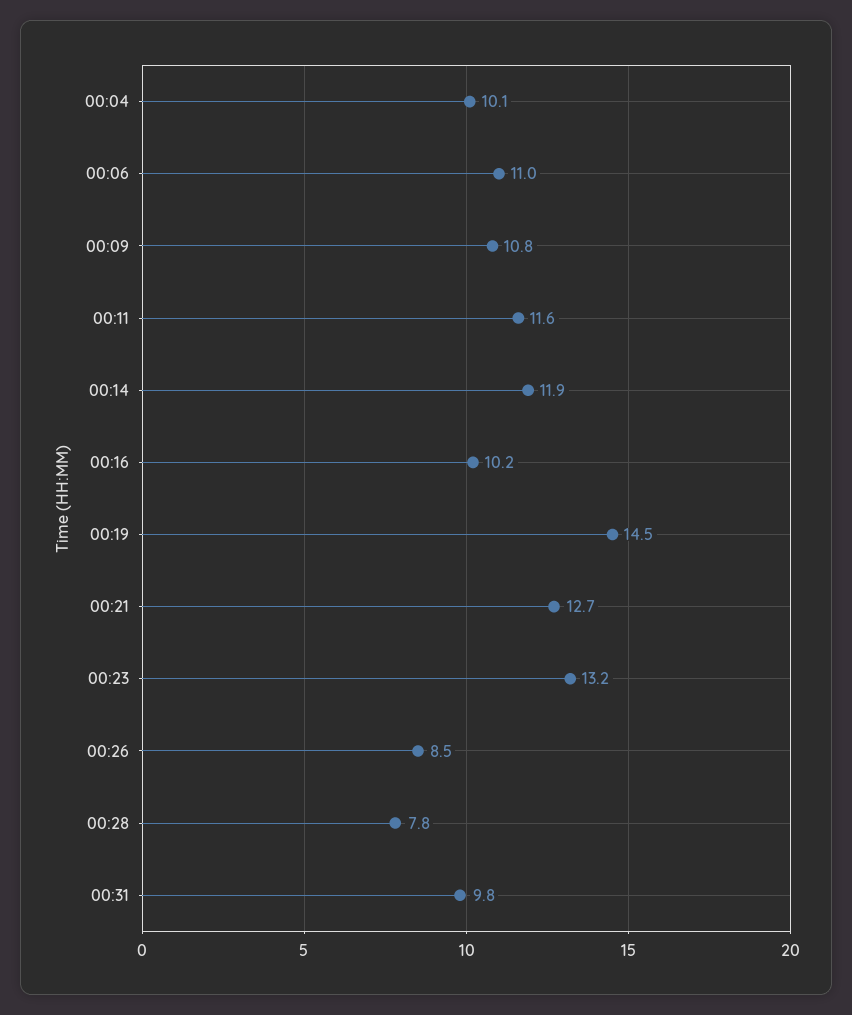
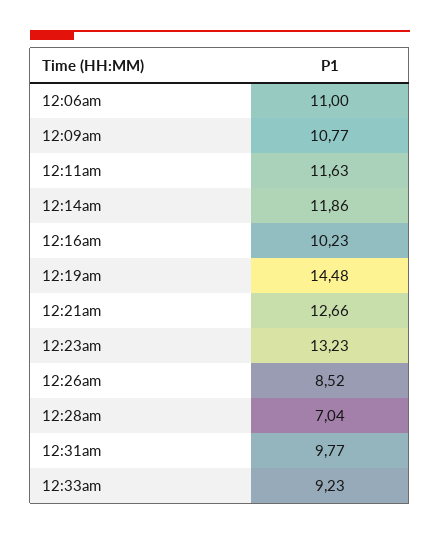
00:04: 10.1 -> none
00:28: 7.8 -> 7.04
12:33am: none -> 9.23

